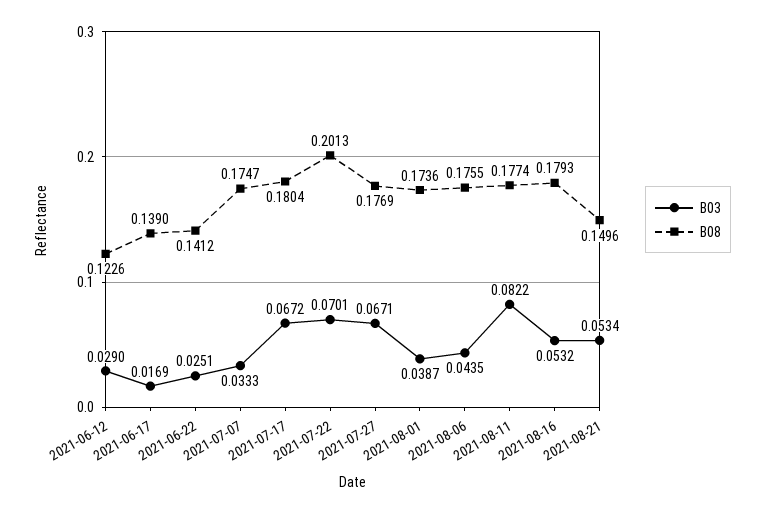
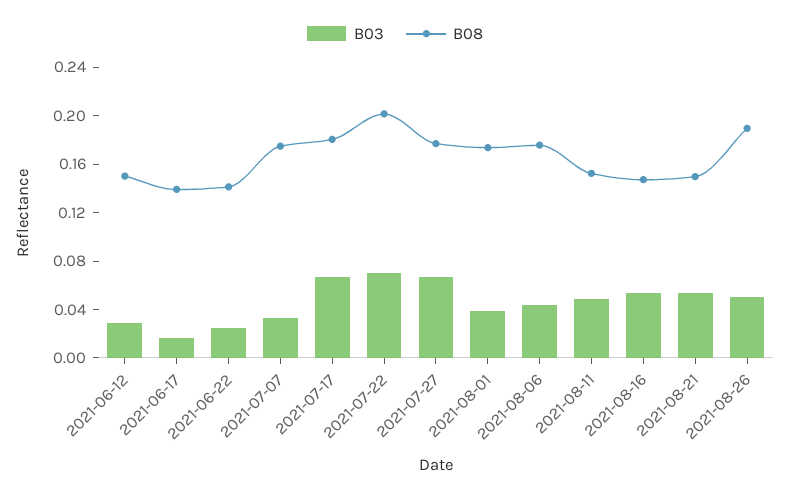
B08, 2021-06-12: 0.1226 -> 0.15
B03, 2021-08-11: 0.0822 -> 0.05
B08, 2021-08-11: 0.1774 -> 0.15
B08, 2021-08-16: 0.1793 -> 0.15
B03, 2021-08-26: none -> 0.05
B08, 2021-08-26: none -> 0.19

